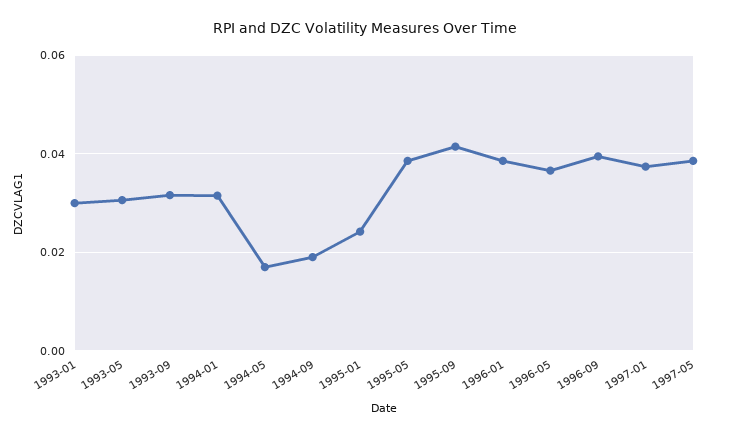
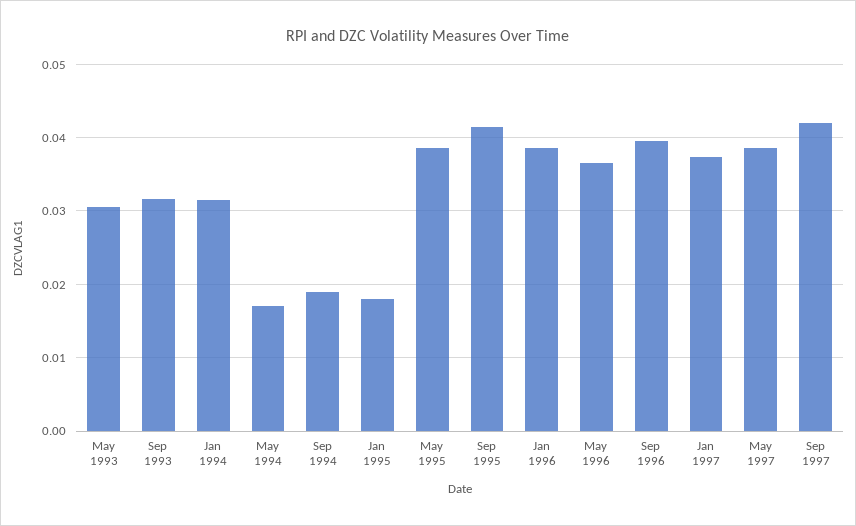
1993-01: 0.03 -> none
1995-01: 0.024 -> 0.018
Sep 1997: none -> 0.042

